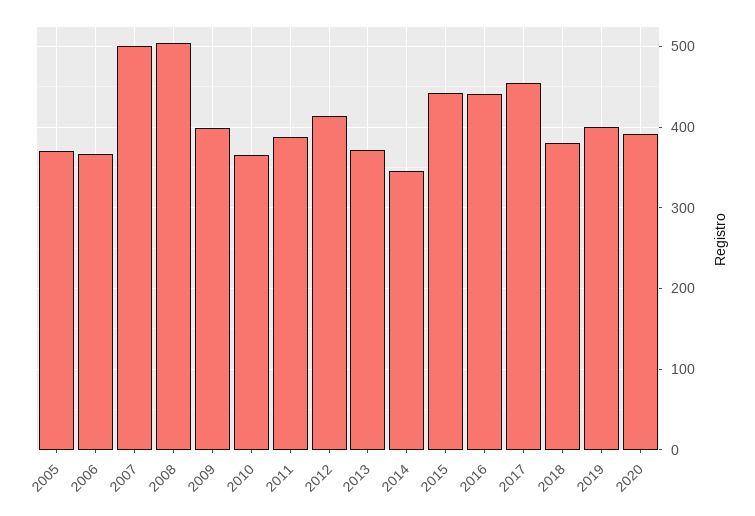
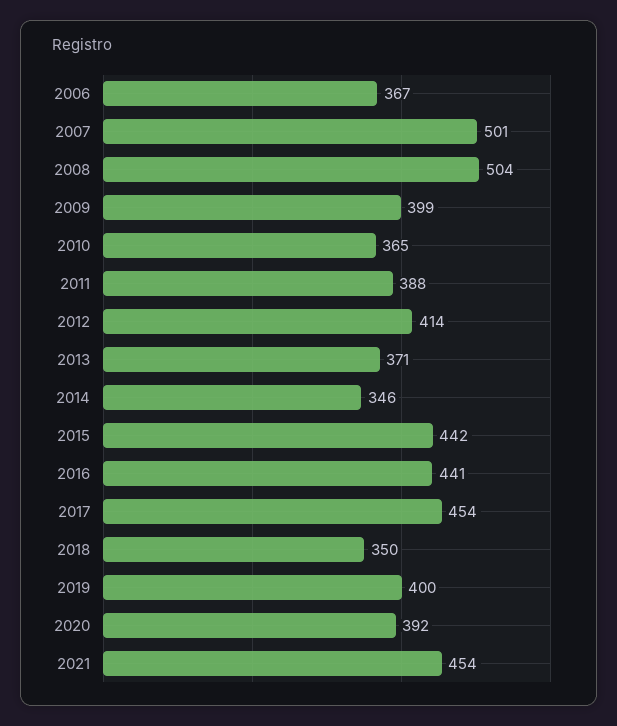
2005: 370 -> none
2018: 380 -> 350
2021: none -> 454

